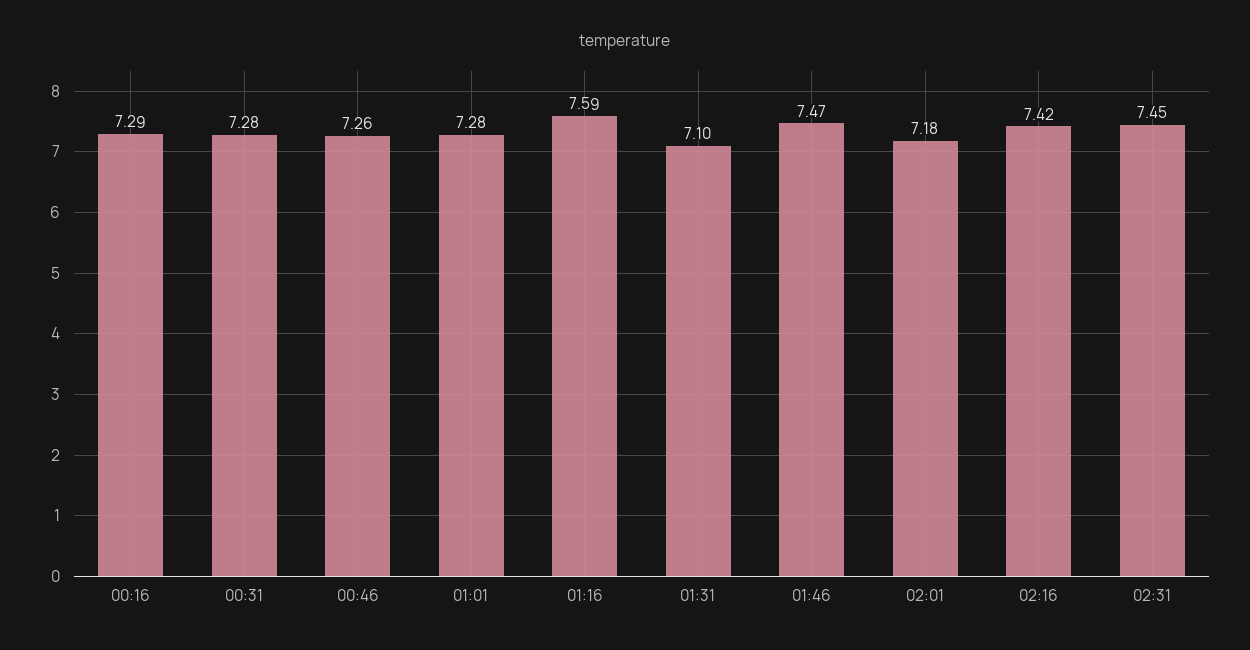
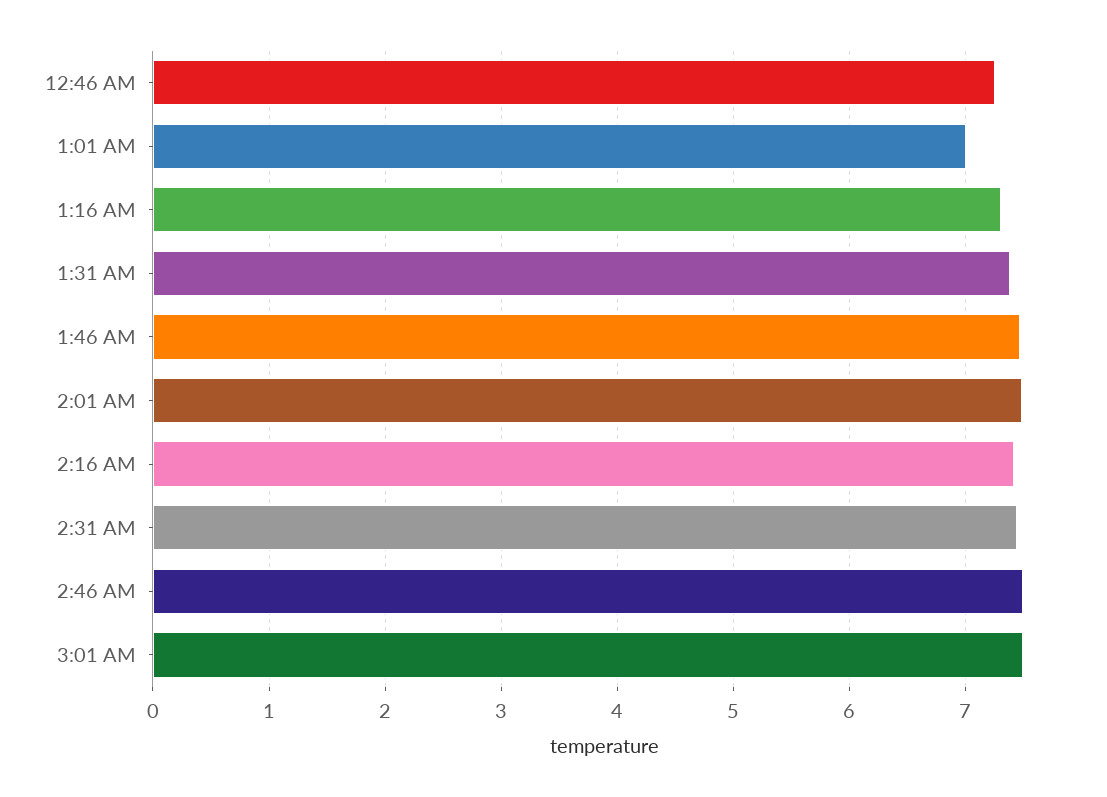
00:16: 7.29 -> none
00:31: 7.28 -> none
01:01: 7.28 -> 7
01:16: 7.59 -> 7.3
01:31: 7.1 -> 7.4
02:01: 7.18 -> 7.5
2:46 AM: none -> 7.5
3:01 AM: none -> 7.5

